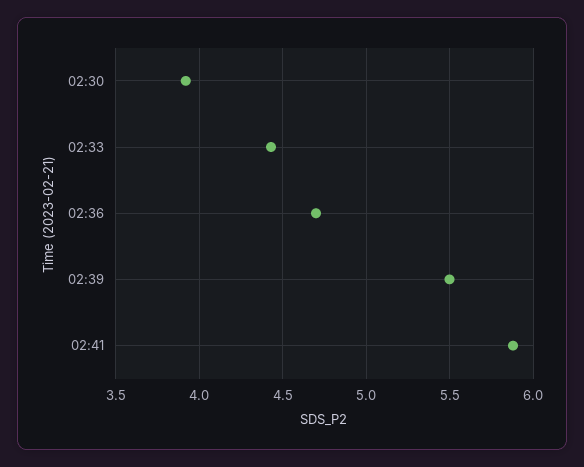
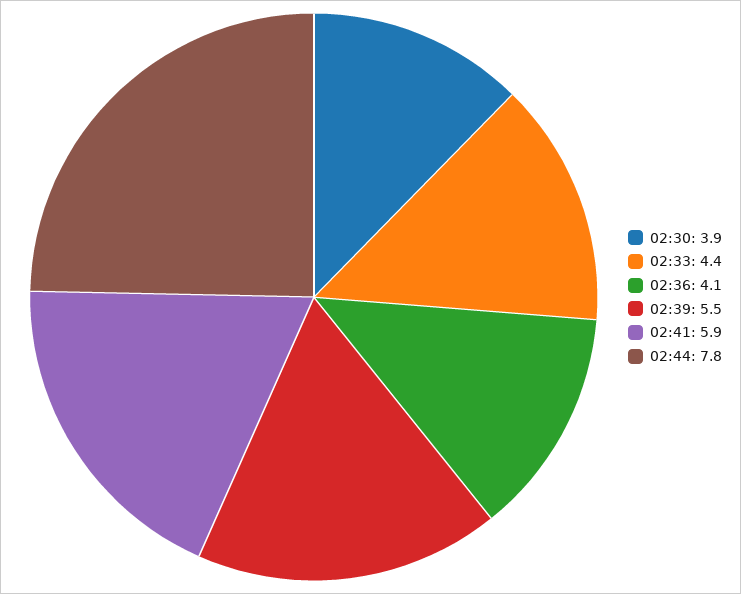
02:36: 4.7 -> 4.1
02:44: none -> 7.8

